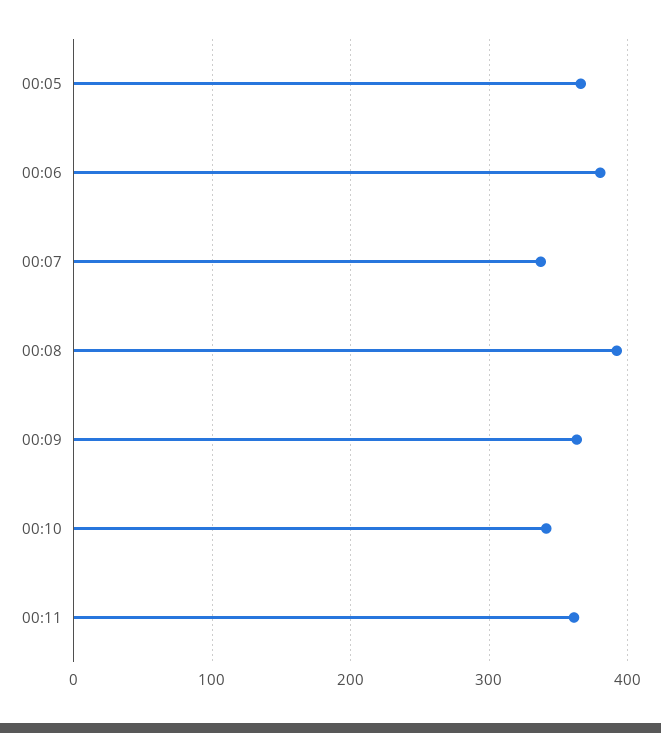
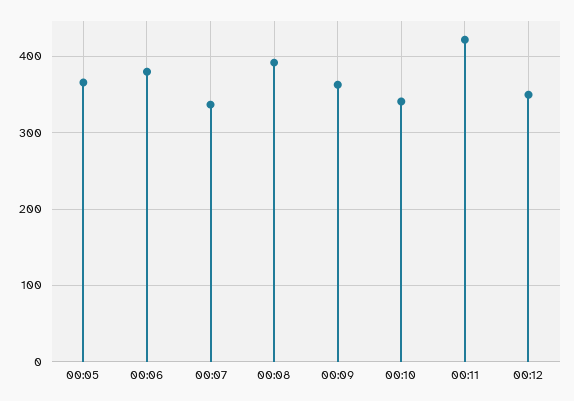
00:11: 360 -> 420
00:12: none -> 350

